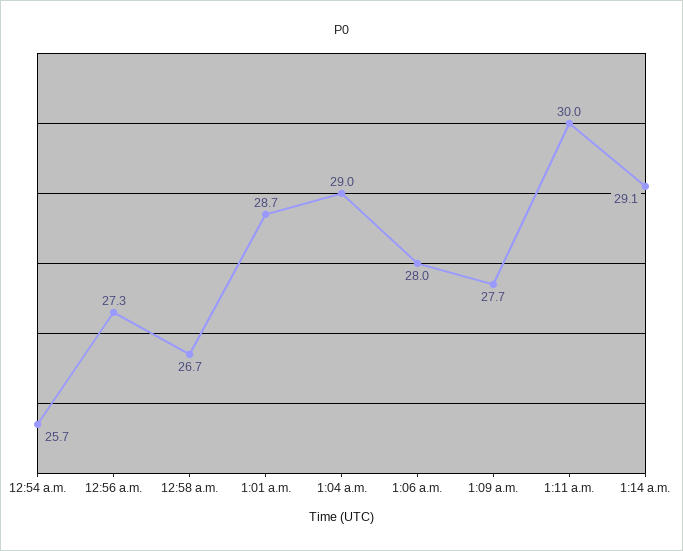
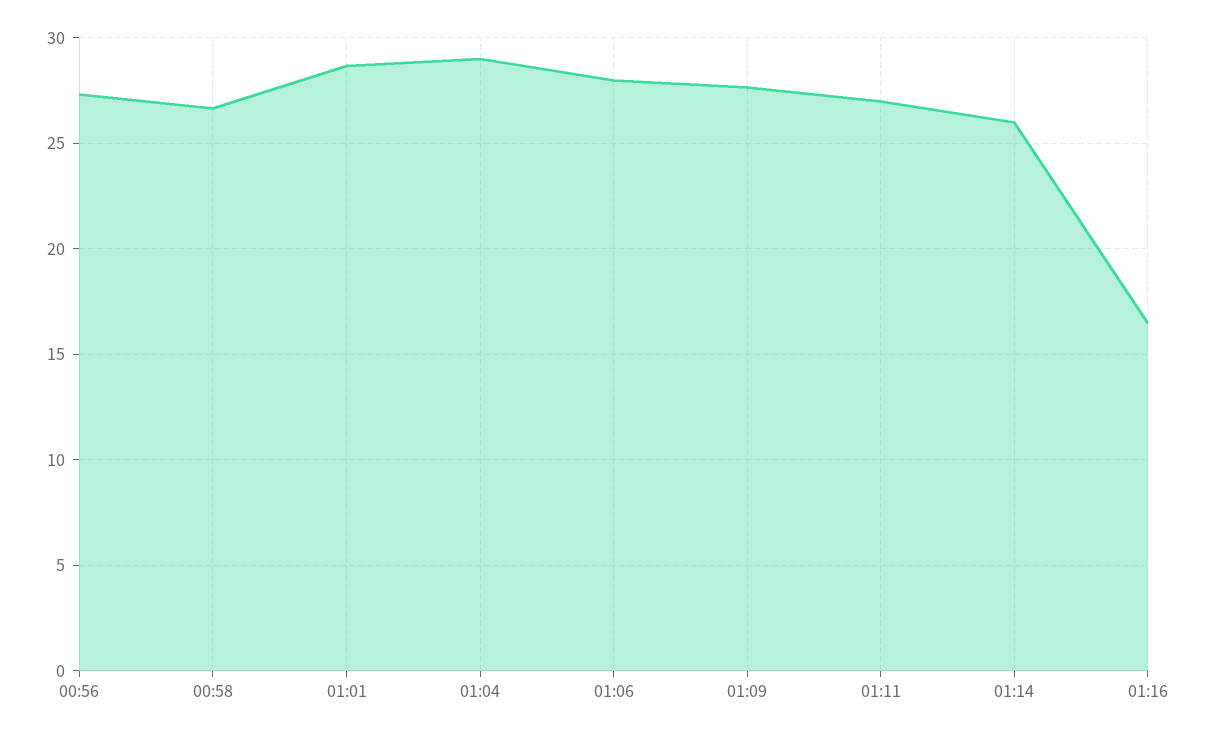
12:54 a.m.: 25.7 -> none
1:11 a.m.: 30 -> 27
1:14 a.m.: 29.1 -> 26
01:16: none -> 16.5

